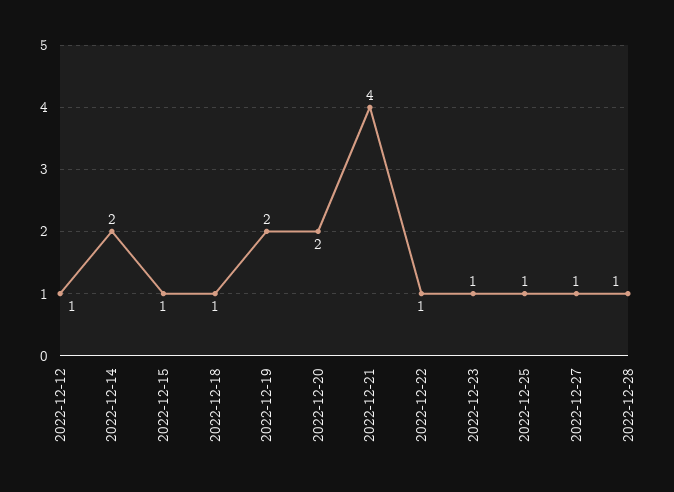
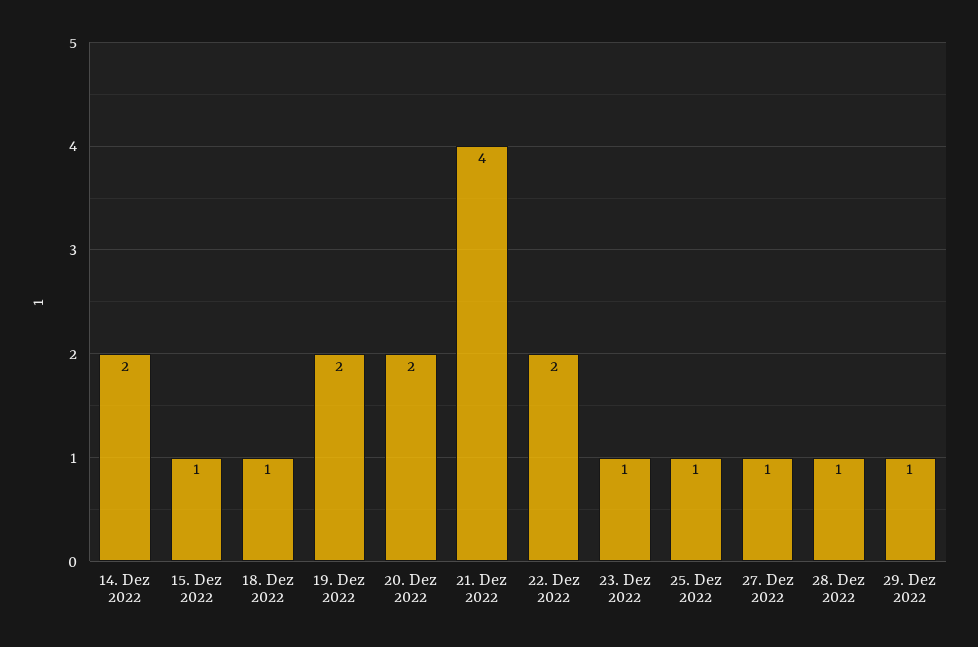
2022-12-12: 1 -> none
2022-12-22: 1 -> 2
29. Dez 2022: none -> 1

